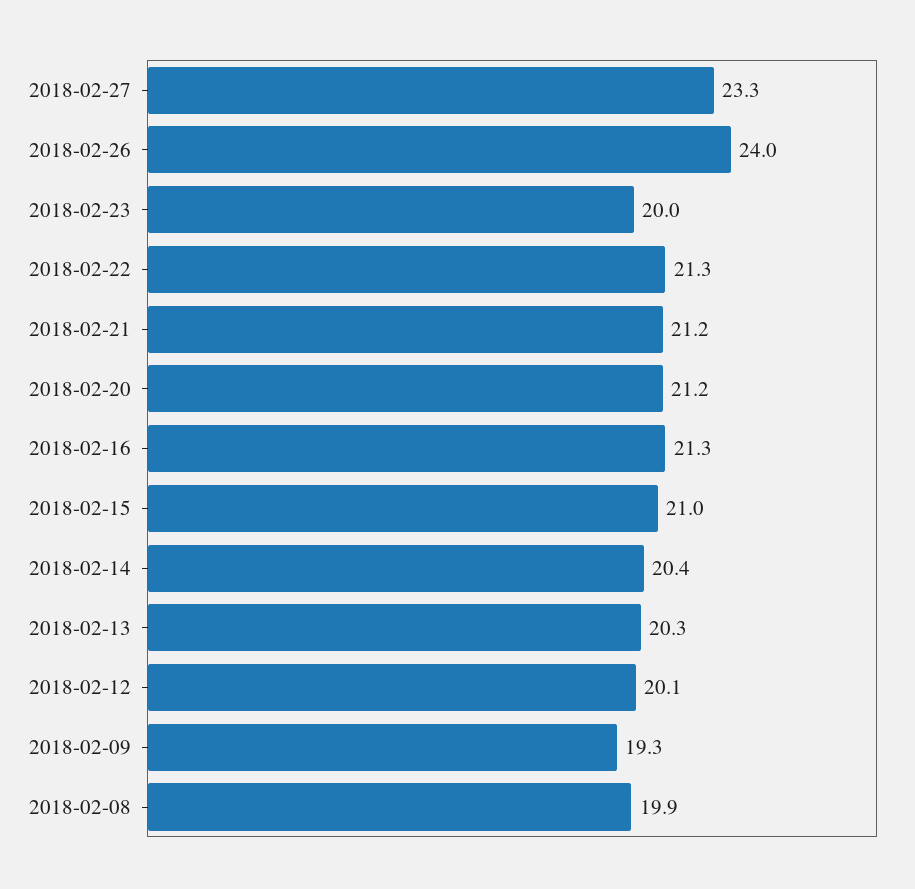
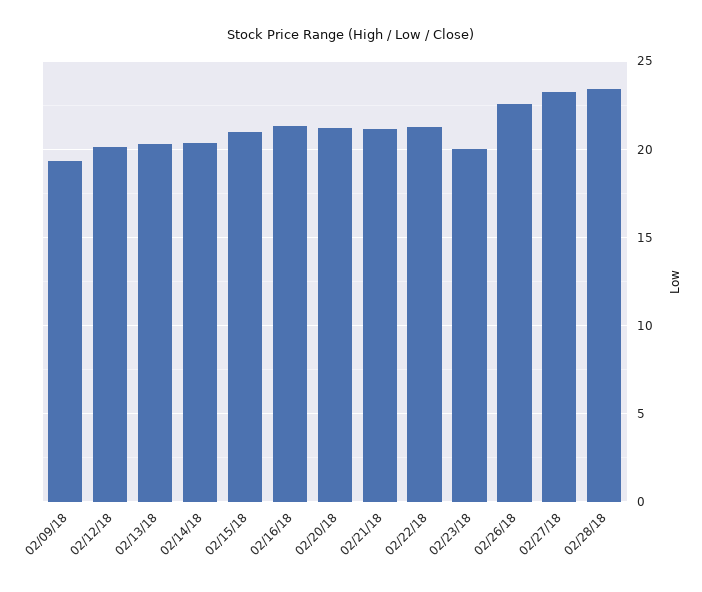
2018-02-26: 24 -> 22.5
2018-02-08: 19.9 -> none
02/28/18: none -> 23.5

